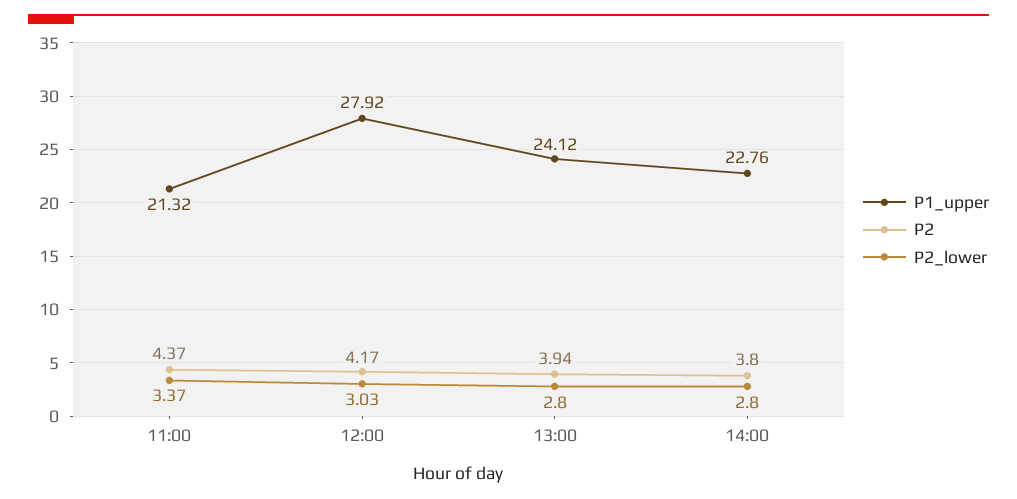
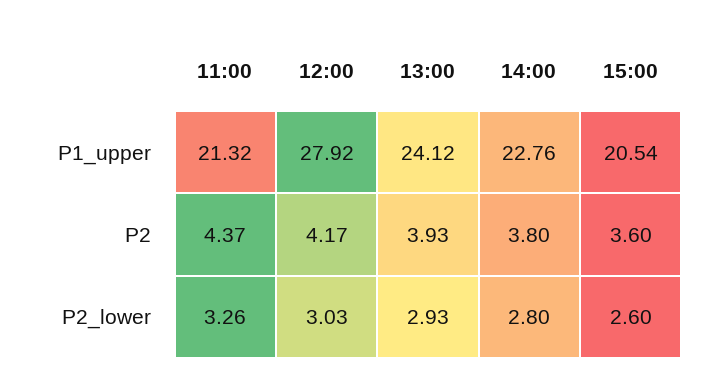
P2_lower, 11:00: 3.37 -> 3.26
P2, 13:00: 3.94 -> 3.93
P2_lower, 13:00: 2.8 -> 2.93
P1_upper, 15:00: none -> 20.54
P2, 15:00: none -> 3.6
P2_lower, 15:00: none -> 2.6

